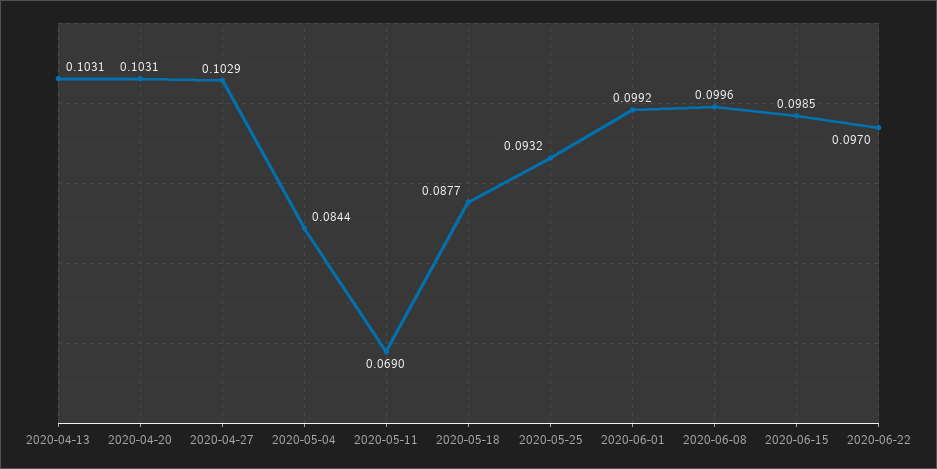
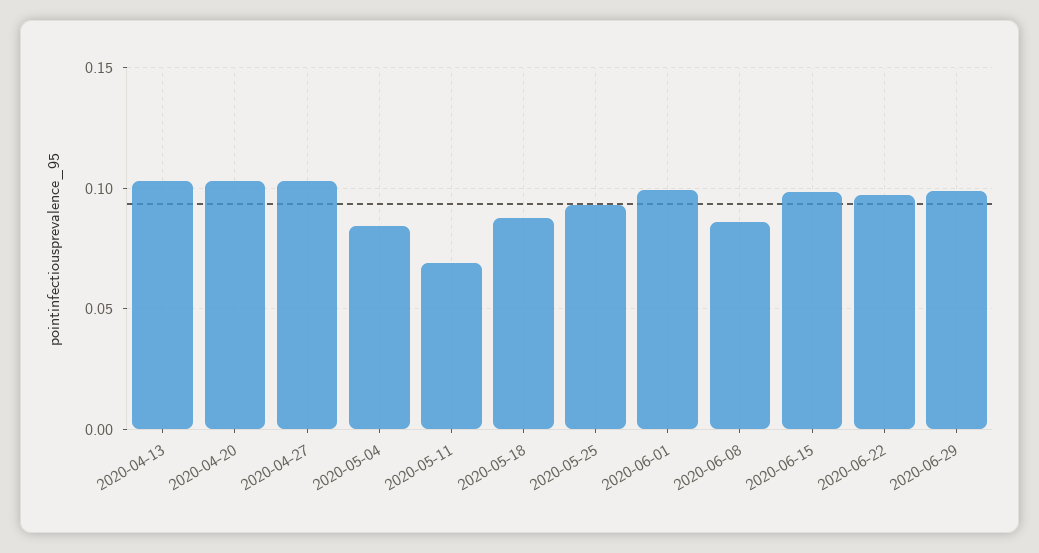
2020-06-08: 0.0996 -> 0.085
2020-06-29: none -> 0.1

